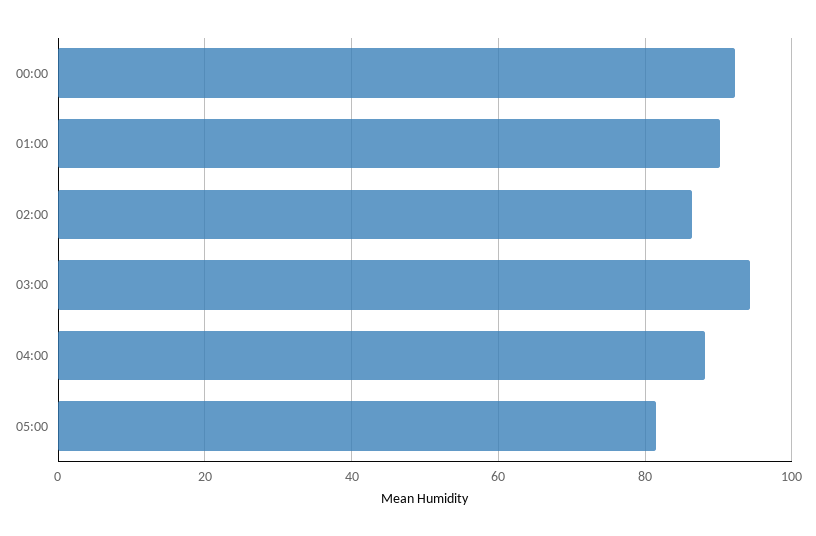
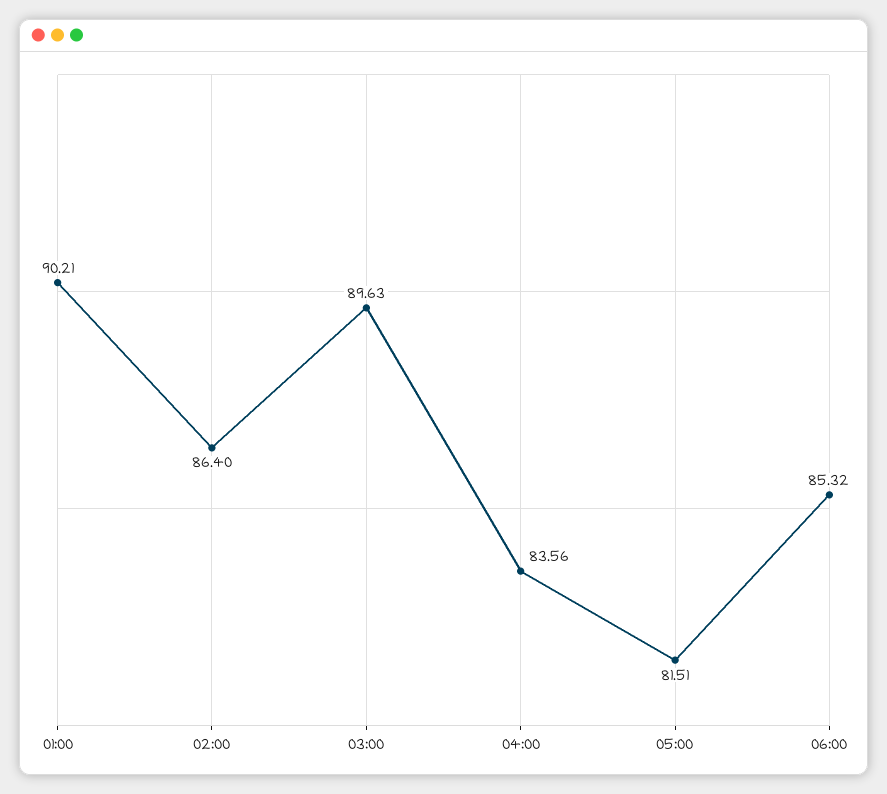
00:00: 92 -> none
03:00: 94 -> 89.63
04:00: 88 -> 83.56
06:00: none -> 85.32

